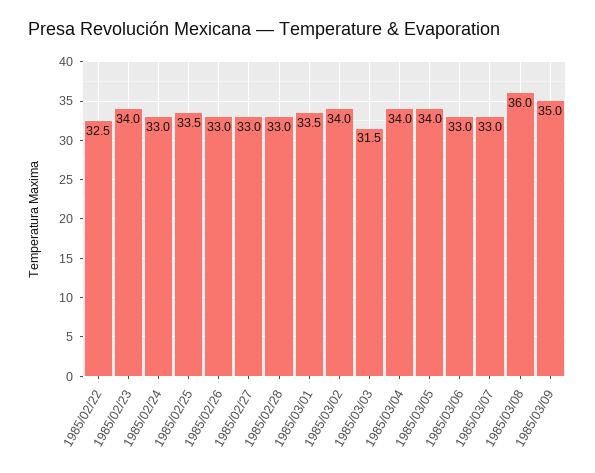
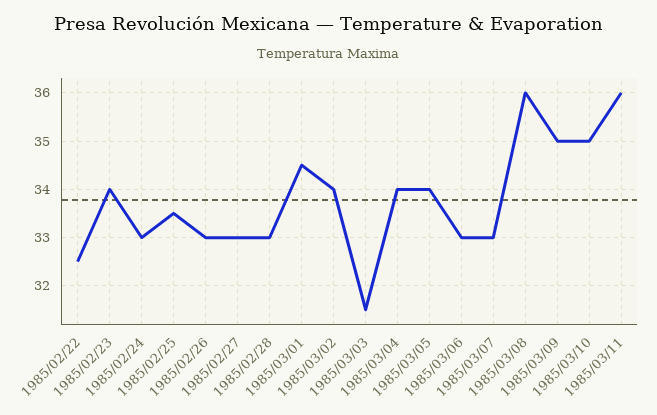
1985/03/01: 33.5 -> 34.5
1985/03/10: none -> 35
1985/03/11: none -> 36

